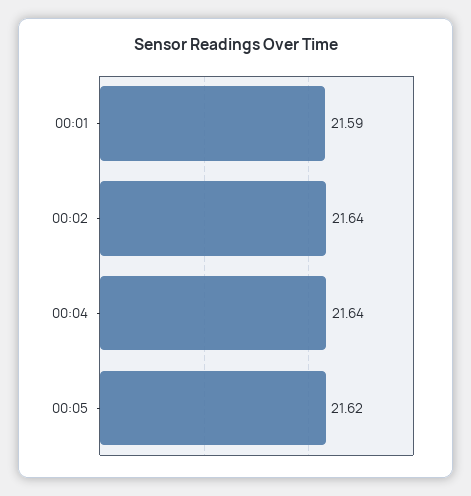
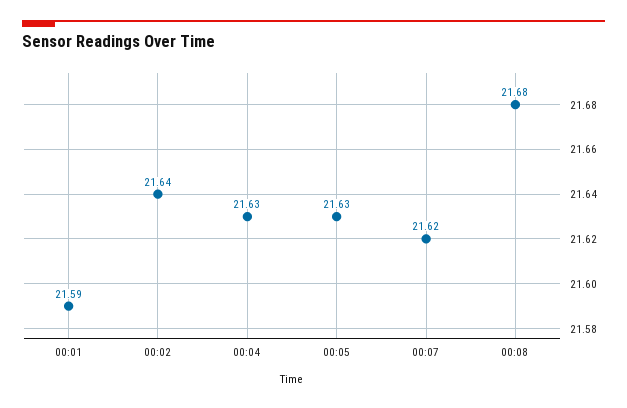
00:04: 21.64 -> 21.63
00:05: 21.62 -> 21.63
00:07: none -> 21.62
00:08: none -> 21.68

